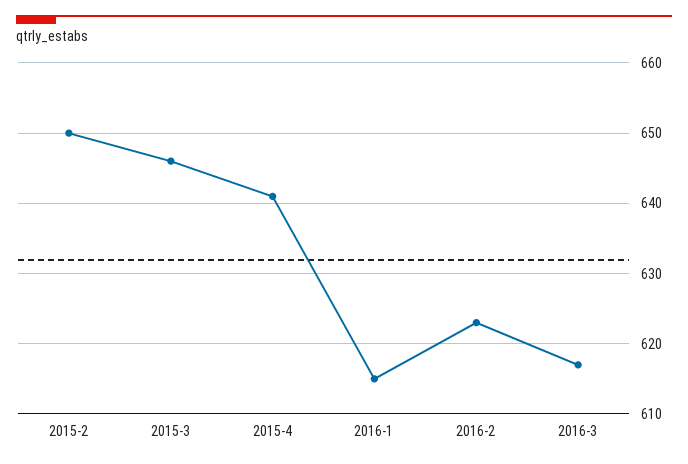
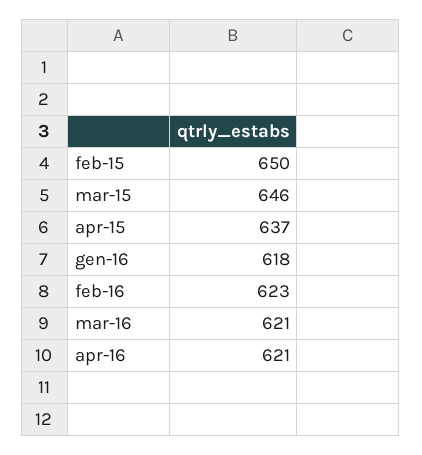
2015-4: 641 -> 637
2016-1: 615 -> 618
2016-3: 617 -> 621
apr-16: none -> 621

